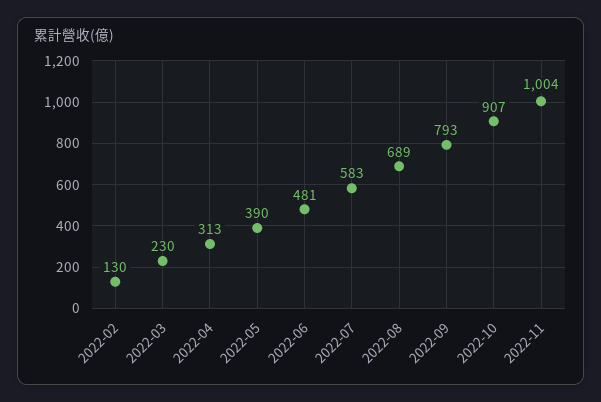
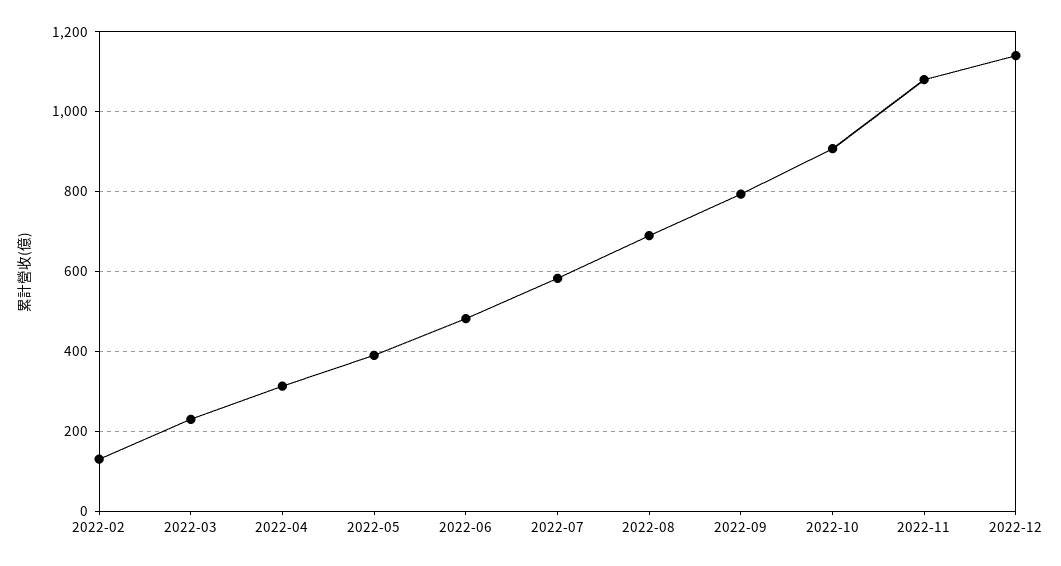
2022-11: 1004 -> 1080
2022-12: none -> 1140

